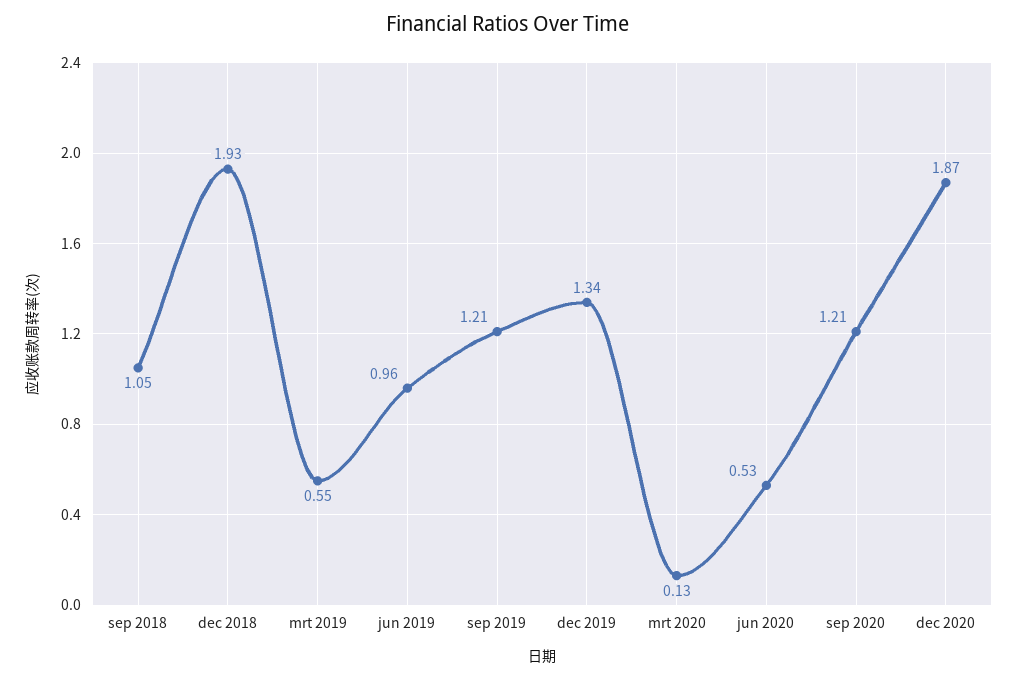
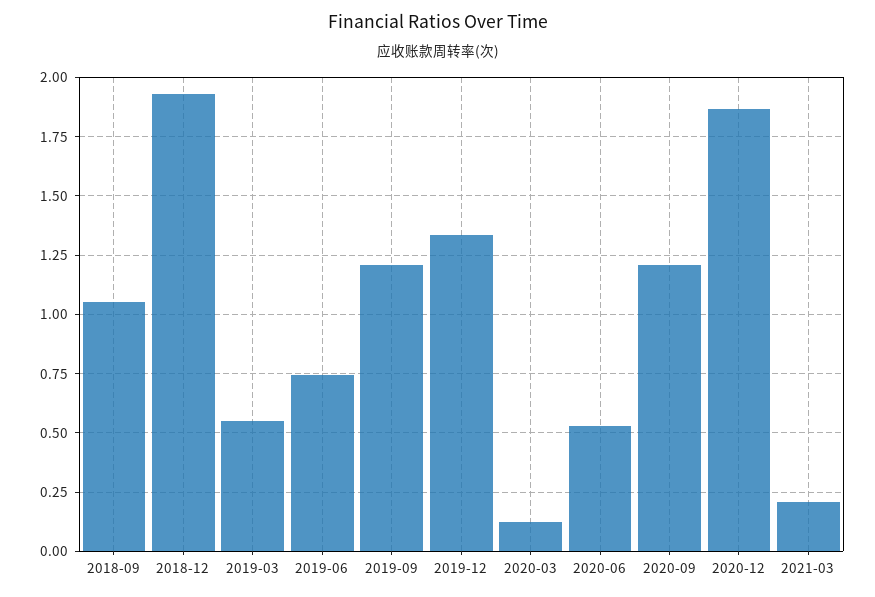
jun 2019: 0.96 -> 0.75
2021-03: none -> 0.2

